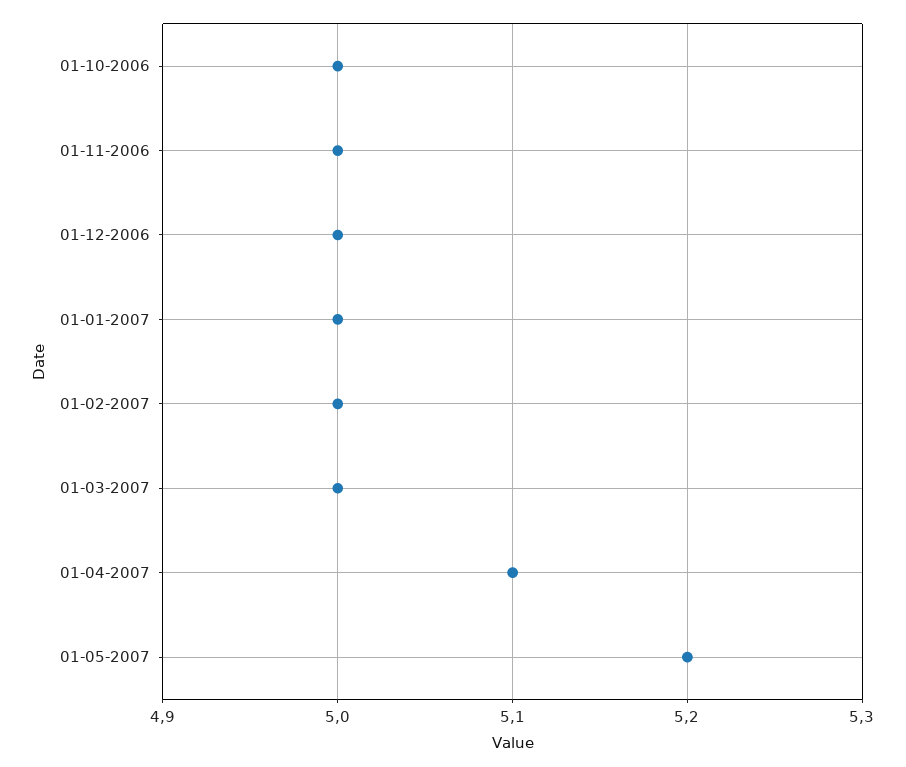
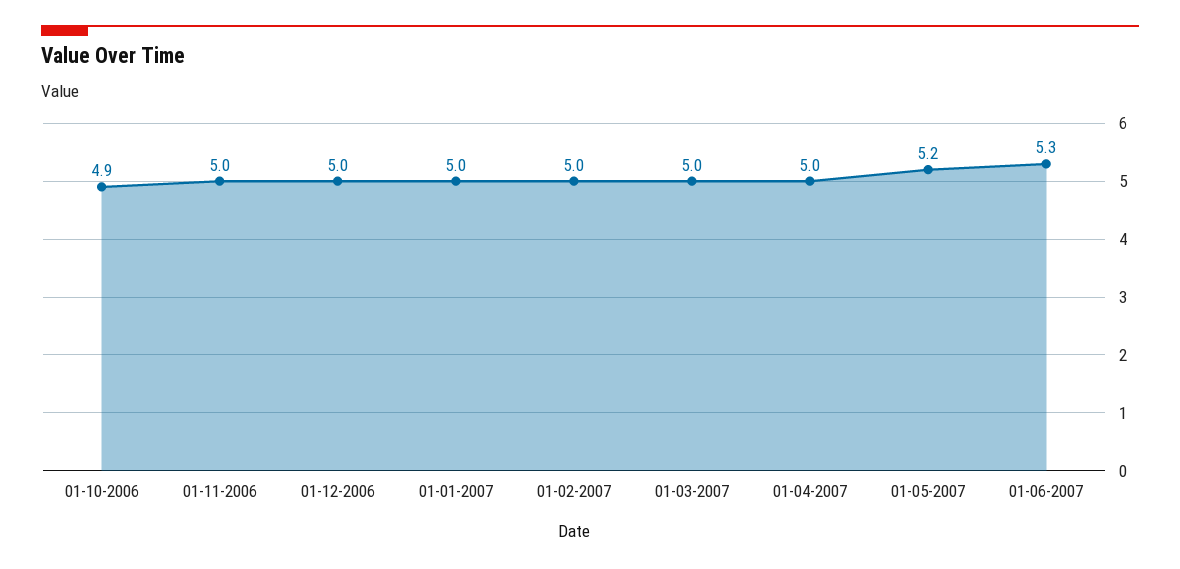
01-10-2006: 5 -> 4.9
01-04-2007: 5.1 -> 5
01-06-2007: none -> 5.3

